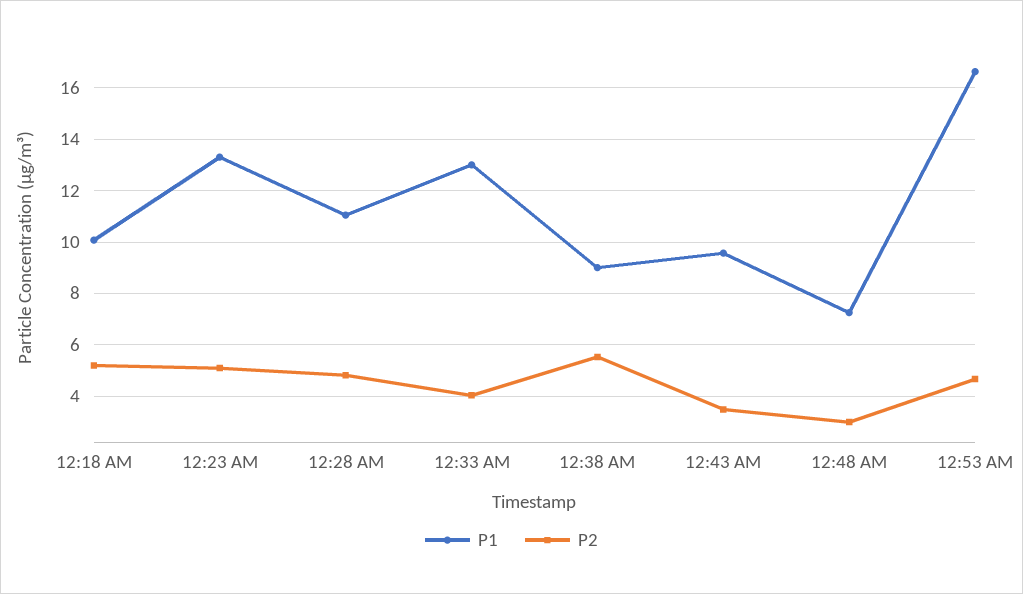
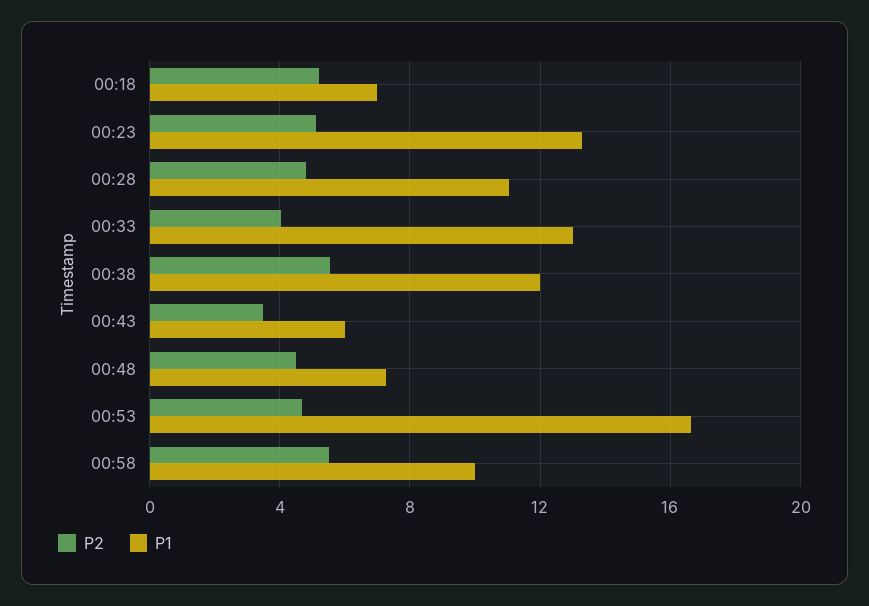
P1, 12:18 AM: 10 -> 7
P1, 12:38 AM: 9 -> 12
P1, 12:43 AM: 9.5 -> 6
P2, 12:48 AM: 3 -> 4.5
P2, 00:58: none -> 5.5
P1, 00:58: none -> 10

